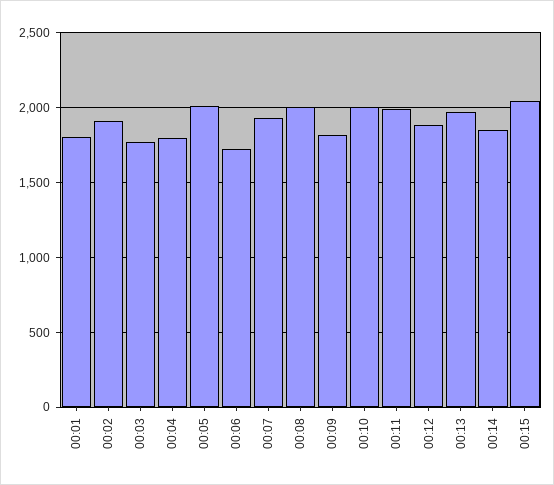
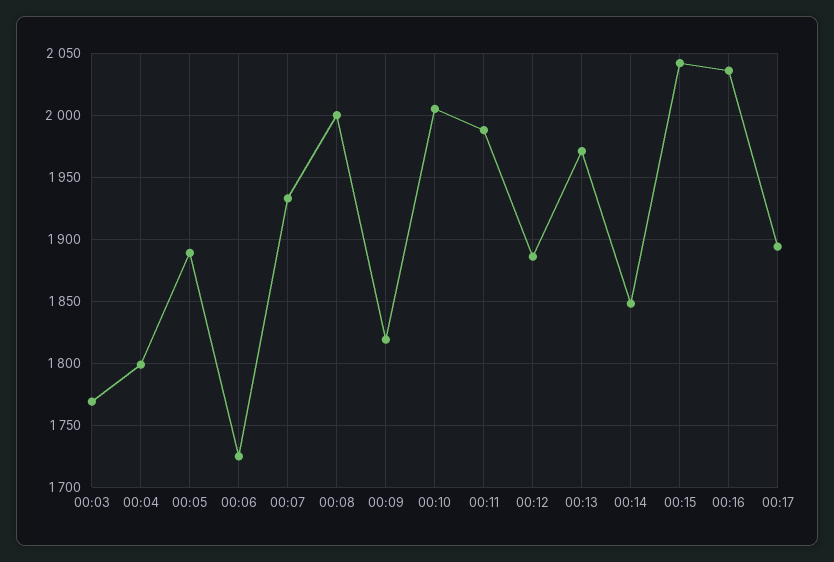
00:01: 1800 -> none
00:02: 1900 -> none
00:05: 2000 -> 1890
00:16: none -> 2035
00:17: none -> 1895

